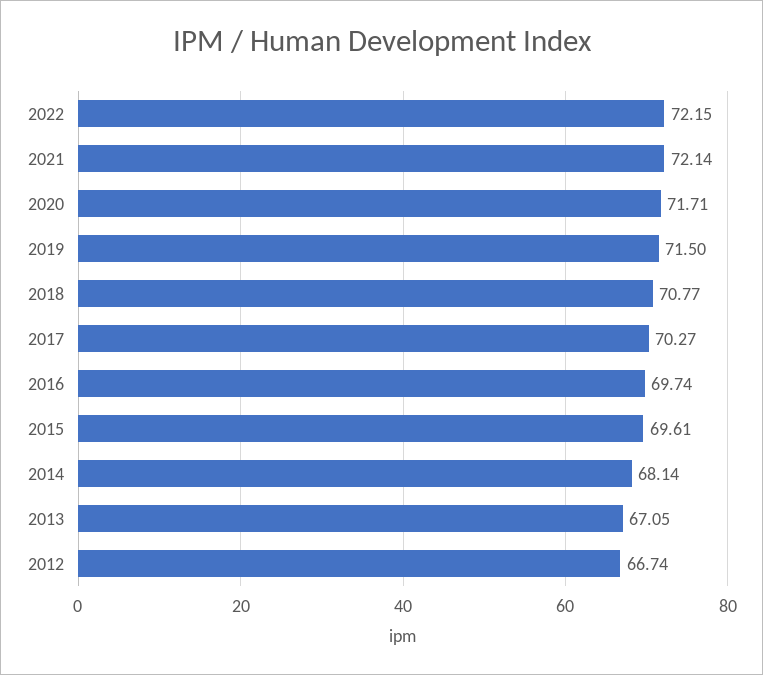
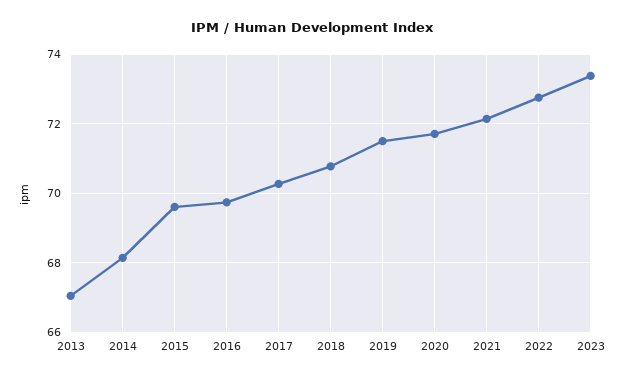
2022: 72.15 -> 72.8
2012: 66.74 -> none
2023: none -> 73.4

